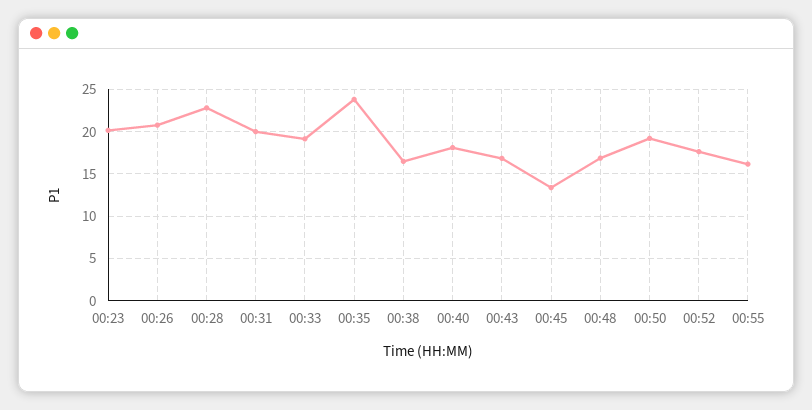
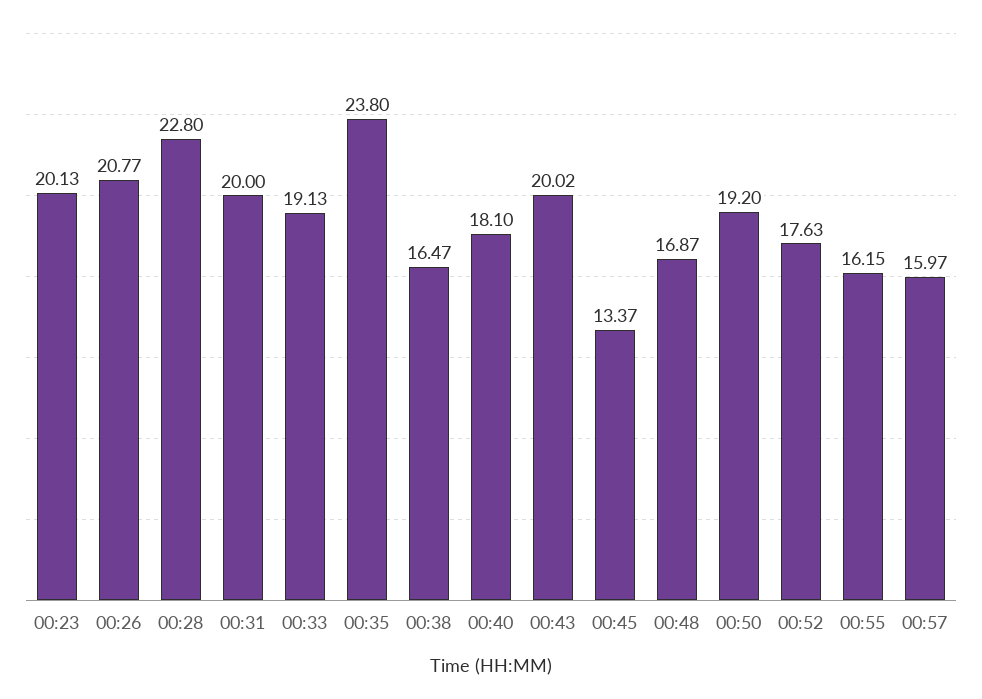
00:43: 17 -> 20.02
00:57: none -> 15.97

